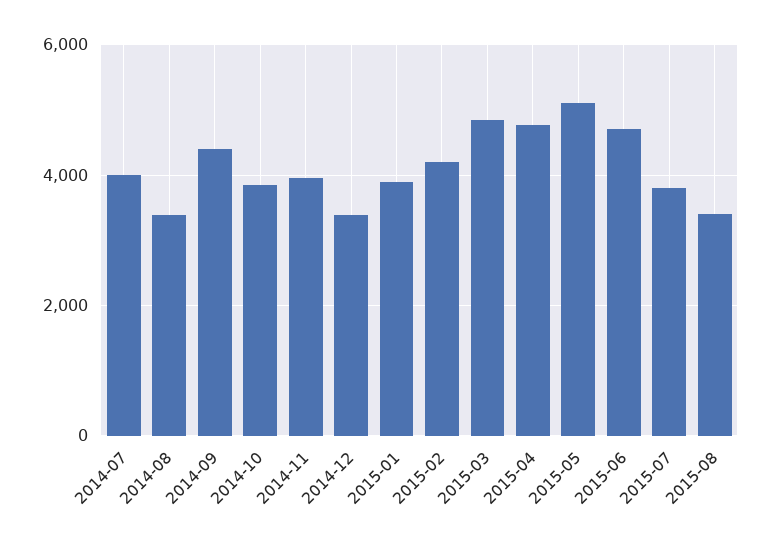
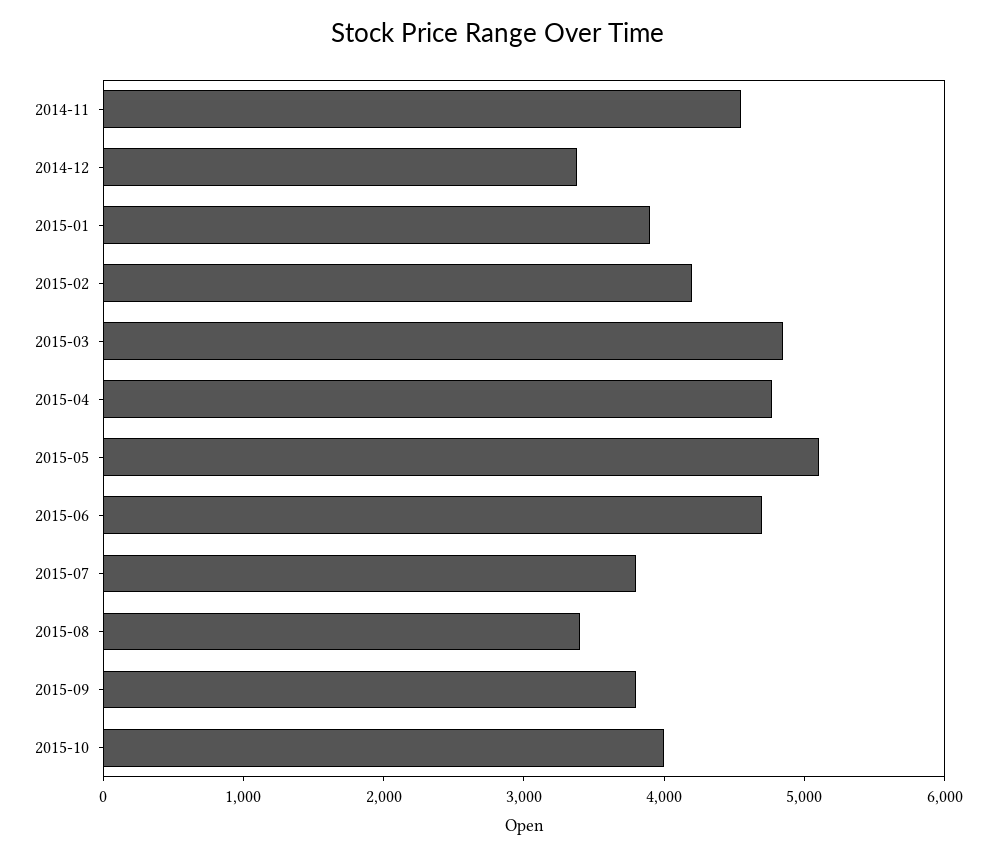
2014-07: 4000 -> none
2014-08: 3400 -> none
2014-09: 4400 -> none
2014-10: 3800 -> none
2014-11: 4000 -> 4600
2015-09: none -> 3800
2015-10: none -> 4000

